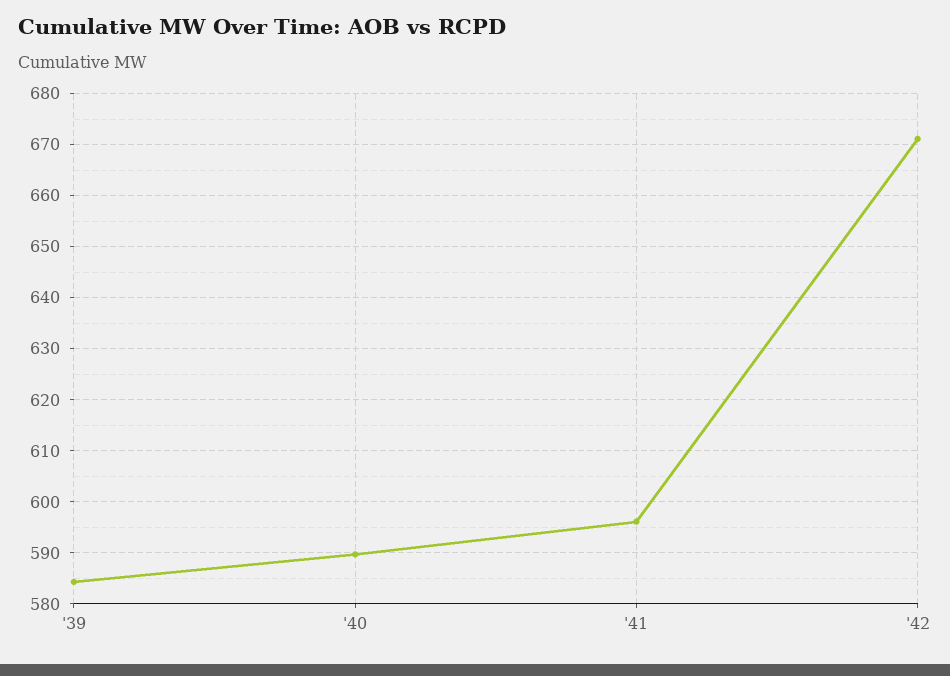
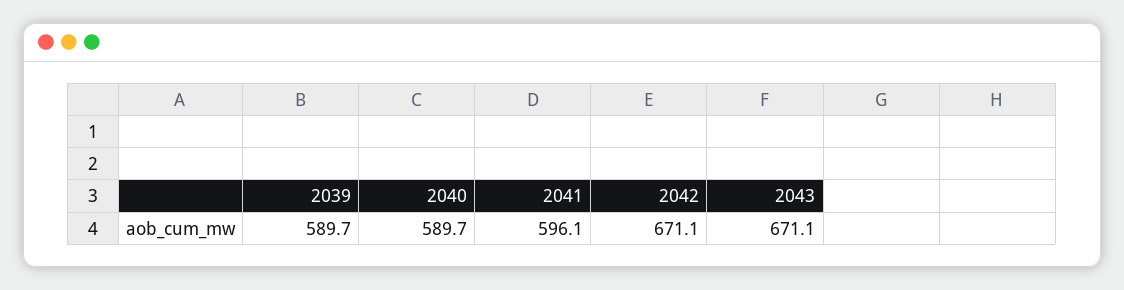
'39: 584 -> 589.7
2043: none -> 671.1

